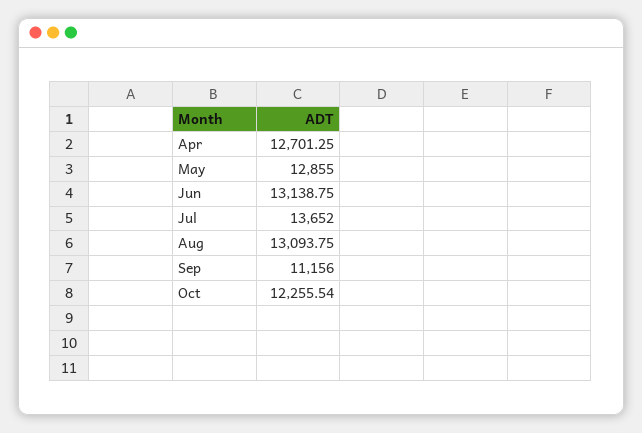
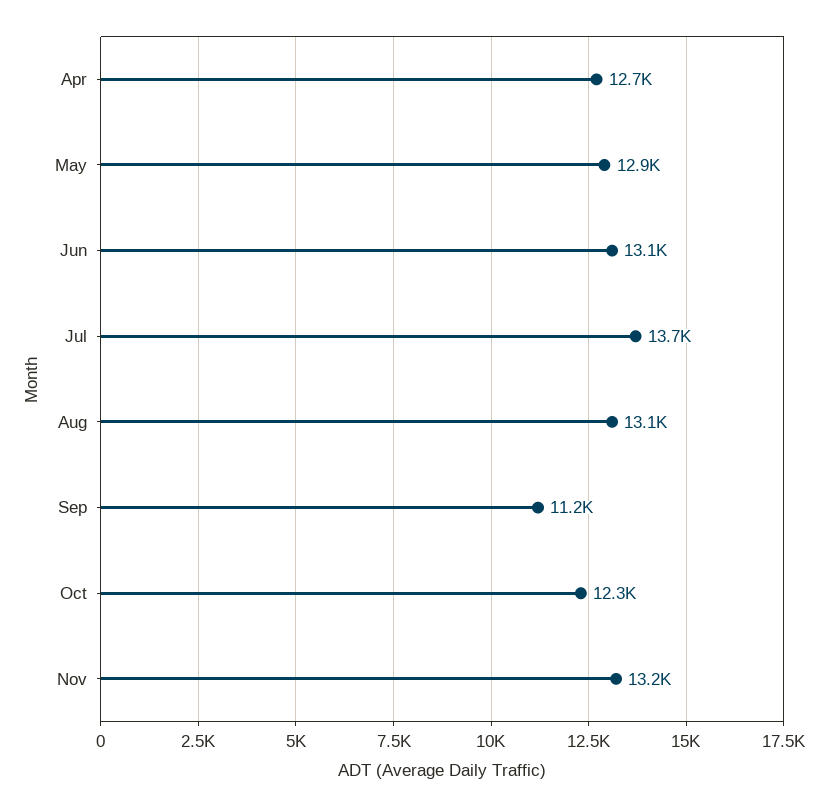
Nov: none -> 13200

